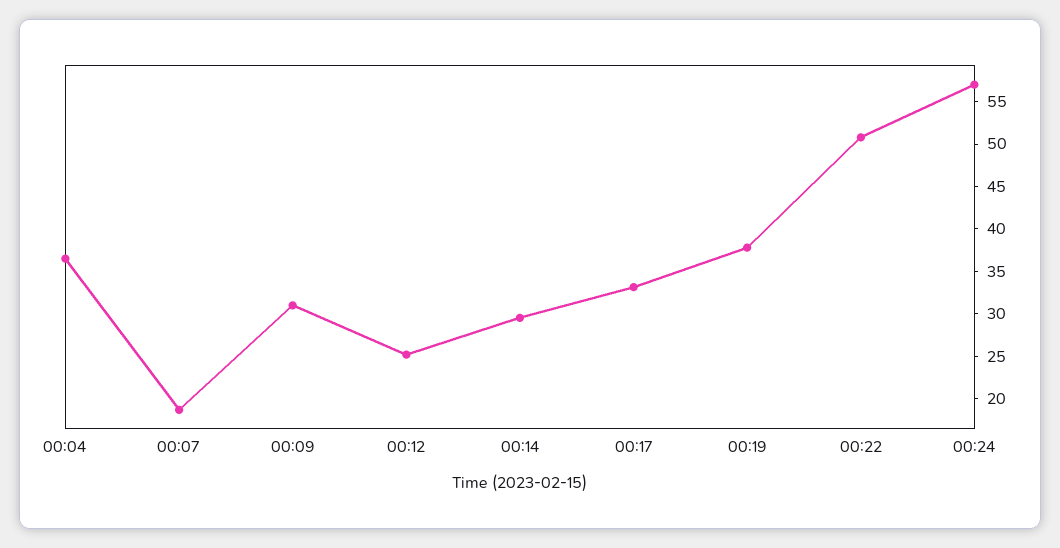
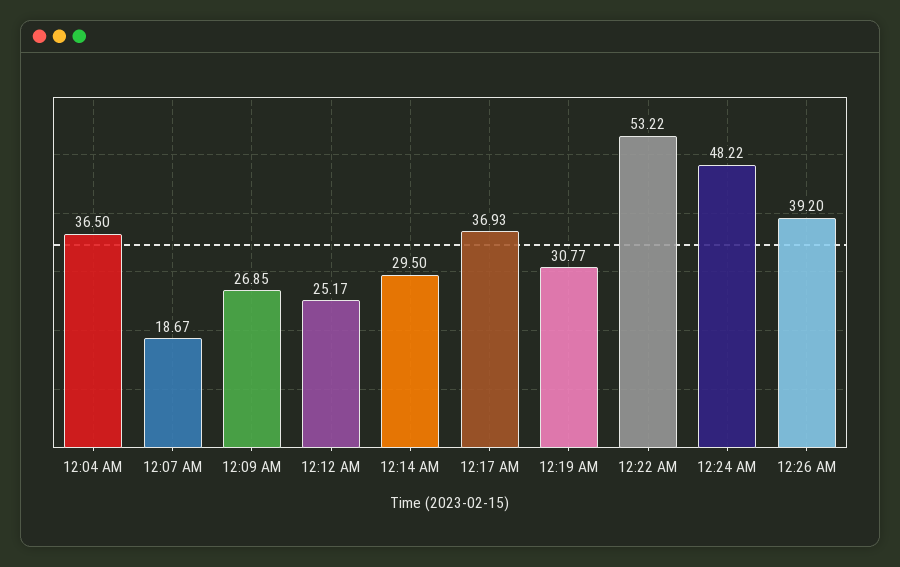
00:09: 31 -> 26.85
00:17: 33 -> 36.93
00:19: 38 -> 30.77
00:22: 51 -> 53.22
00:24: 57 -> 48.22
12:26 AM: none -> 39.2

